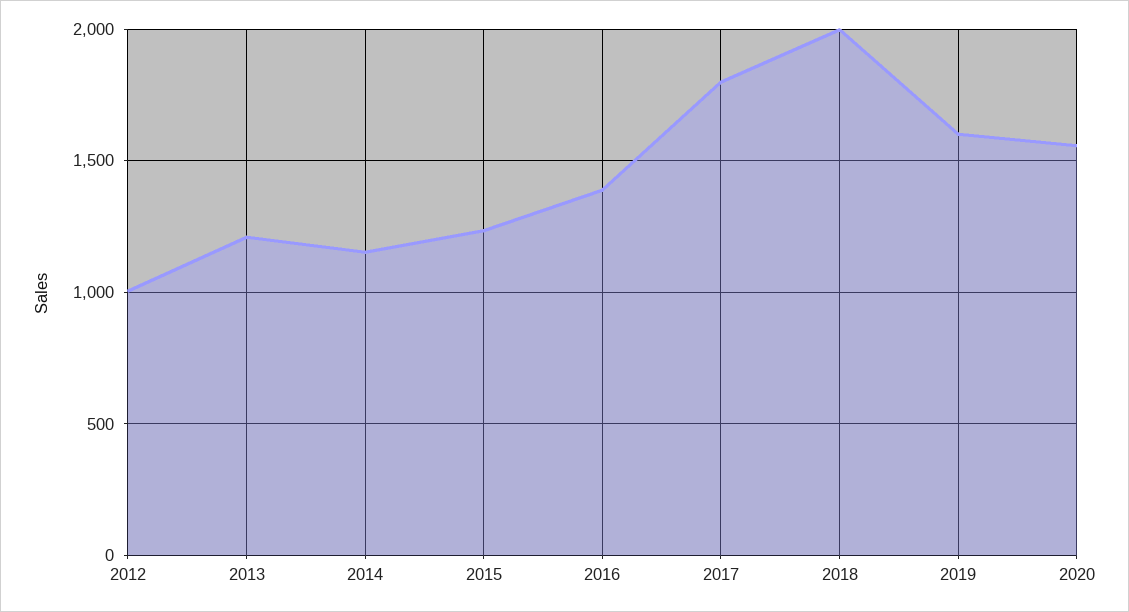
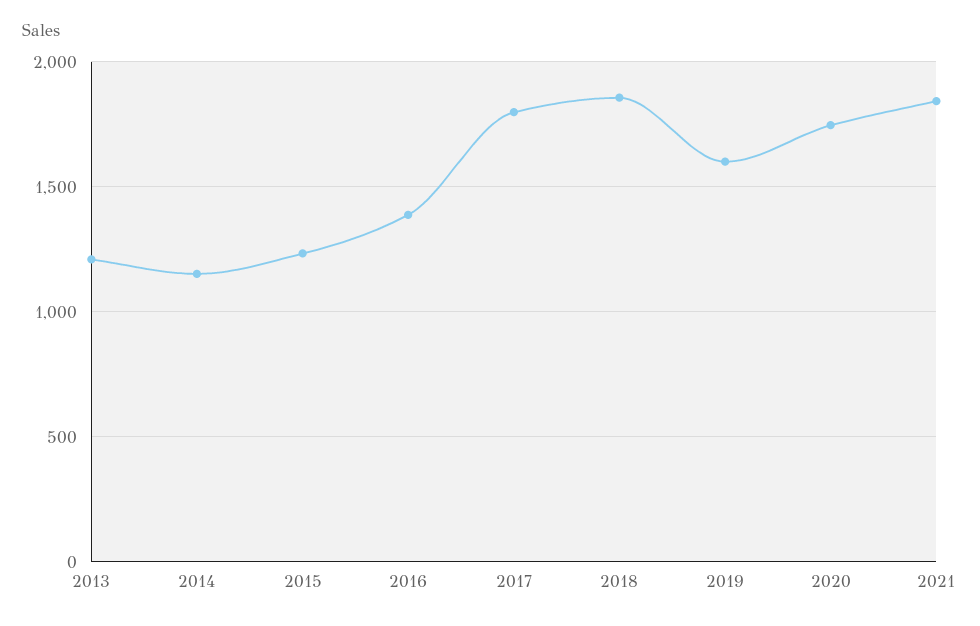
2012: 1000 -> none
2018: 2000 -> 1850
2020: 1550 -> 1750
2021: none -> 1850

